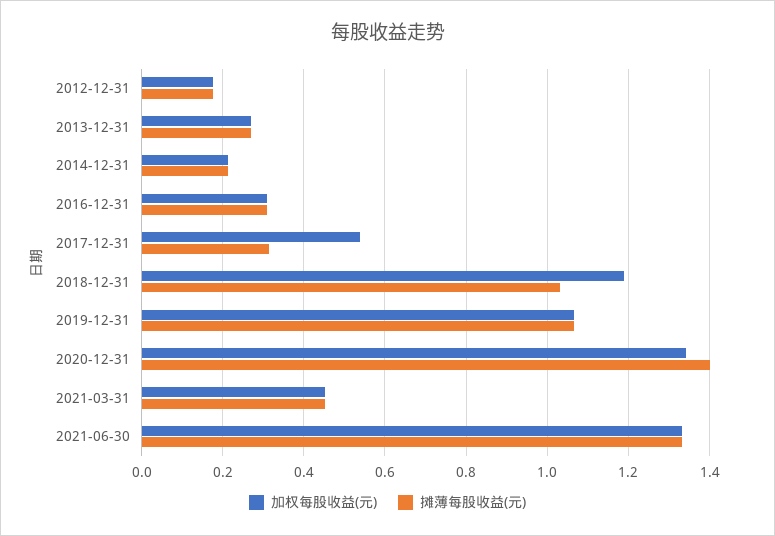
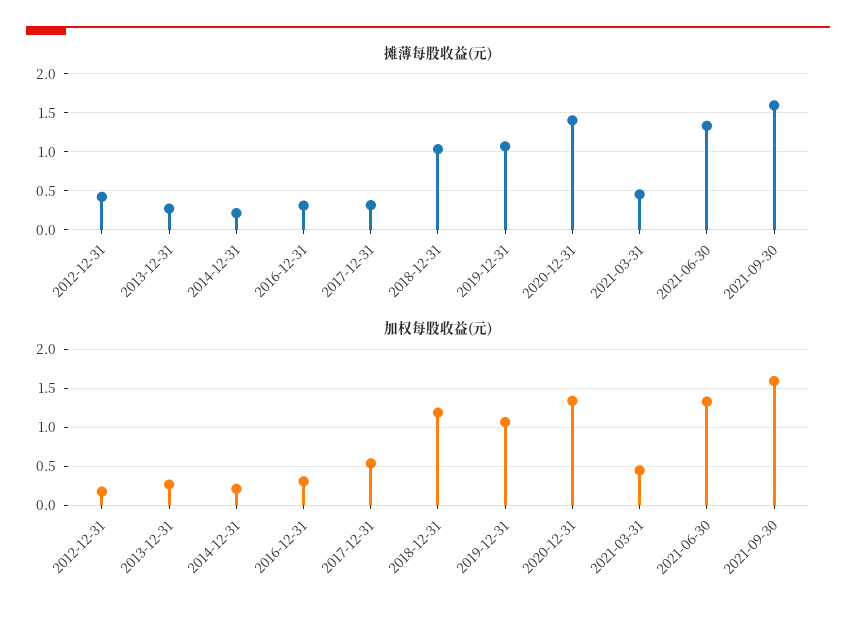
摊薄每股收益(元), 2012-12-31: 0.18 -> 0.4
摊薄每股收益(元), 2021-09-30: none -> 1.6
加权每股收益(元), 2021-09-30: none -> 1.6

